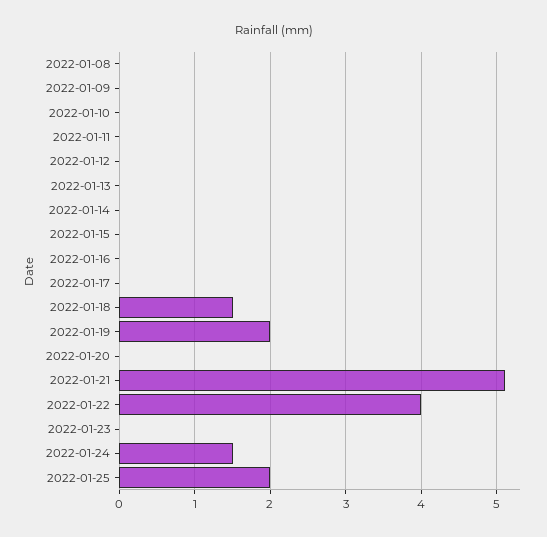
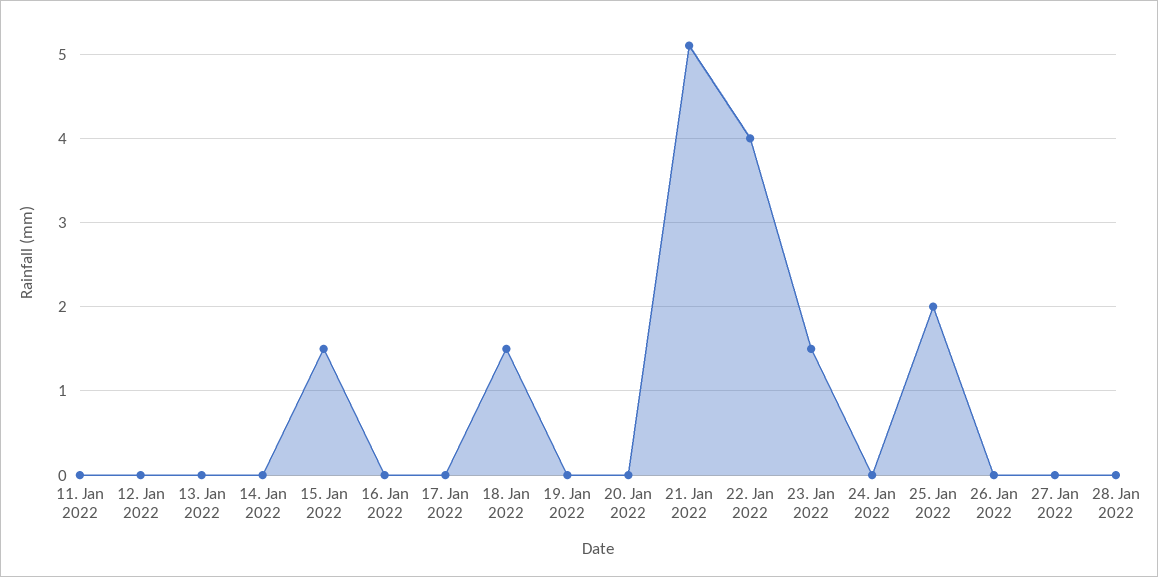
2022-01-08: 0 -> none
2022-01-09: 0 -> none
2022-01-10: 0 -> none
2022-01-15: 0 -> 1.5
2022-01-19: 2 -> 0
2022-01-23: 0 -> 1.5
2022-01-24: 1.5 -> 0
26. Jan 2022: none -> 0
27. Jan 2022: none -> 0
28. Jan 2022: none -> 0

